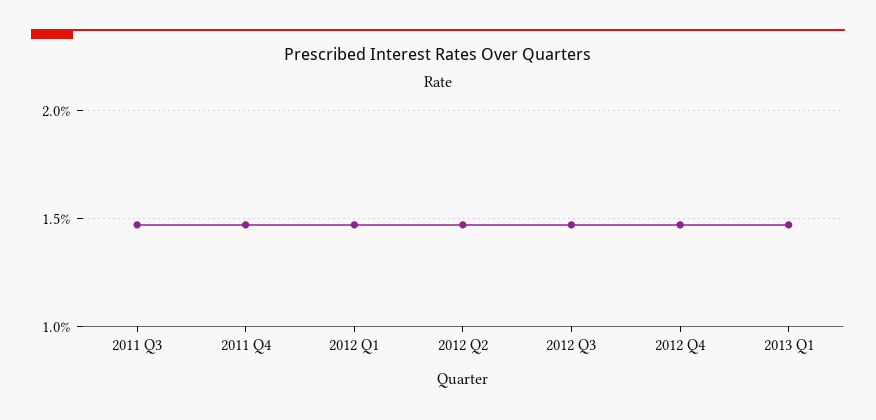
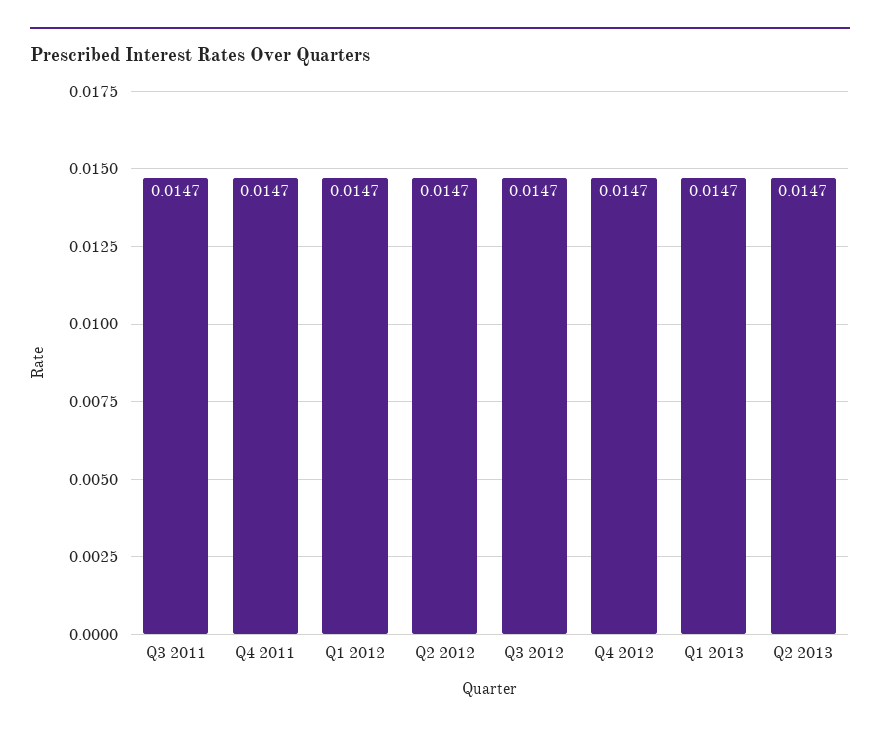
Q2 2013: none -> 0.0147

